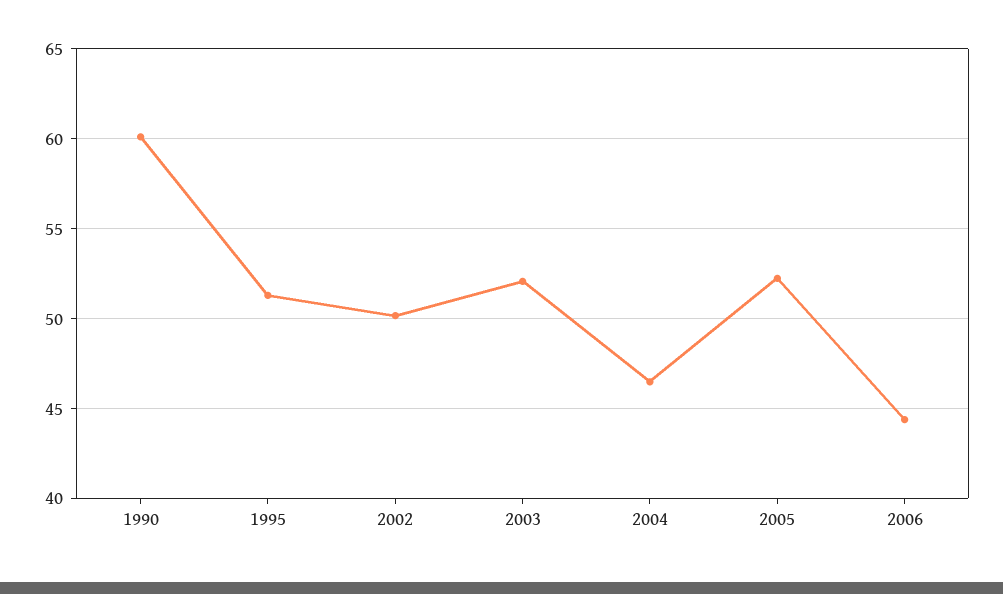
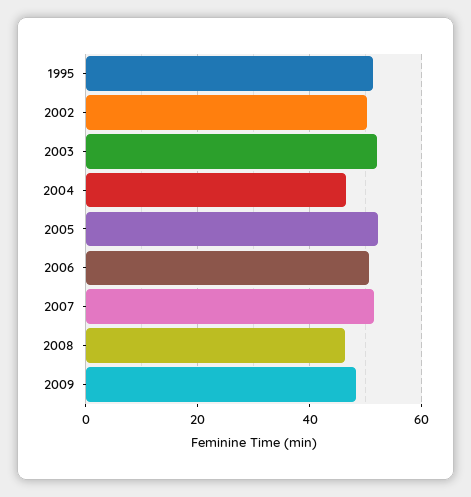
1990: 60 -> none
2006: 44.5 -> 50
2007: none -> 52
2008: none -> 46
2009: none -> 48

